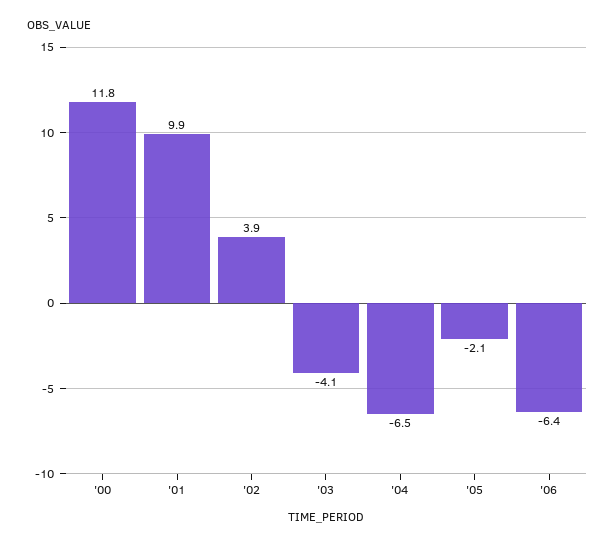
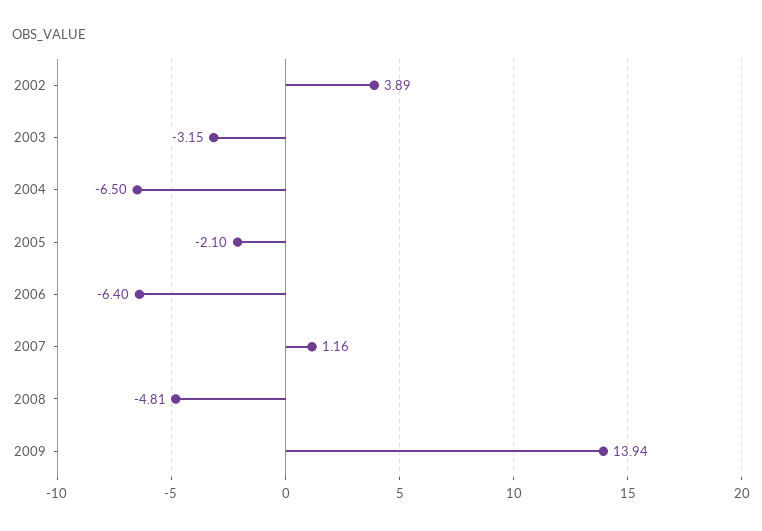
'00: 11.8 -> none
'01: 9.9 -> none
'03: -4.1 -> -3.15
2007: none -> 1.16
2008: none -> -4.81
2009: none -> 13.94

